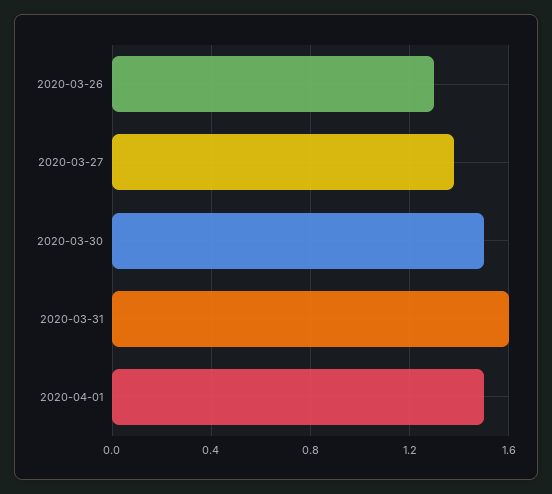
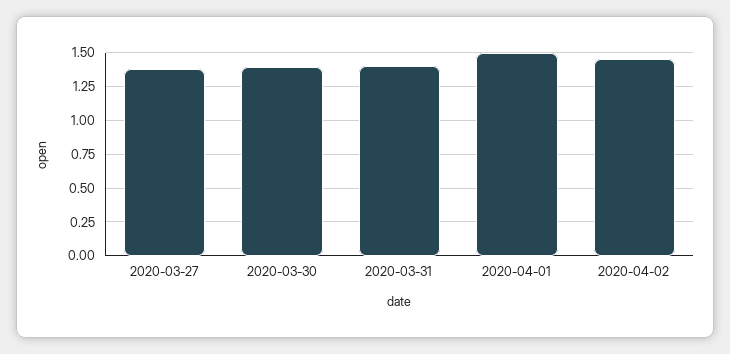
2020-03-26: 1.3 -> none
2020-03-30: 1.5 -> 1.4
2020-03-31: 1.6 -> 1.4
2020-04-02: none -> 1.45

